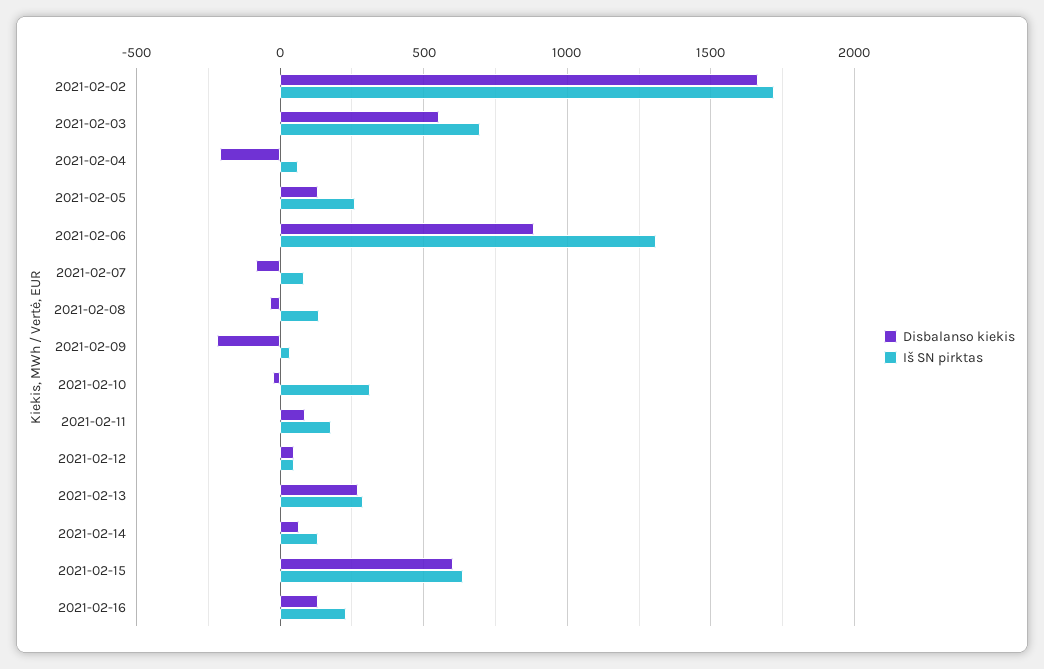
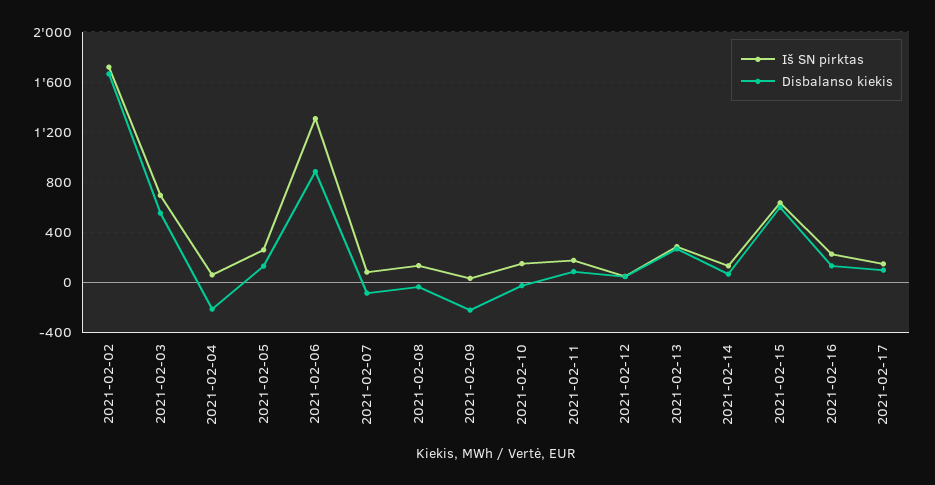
Iš SN pirktas, 2021-02-10: 300 -> 150
Iš SN pirktas, 2021-02-17: none -> 150
Disbalanso kiekis, 2021-02-17: none -> 100

